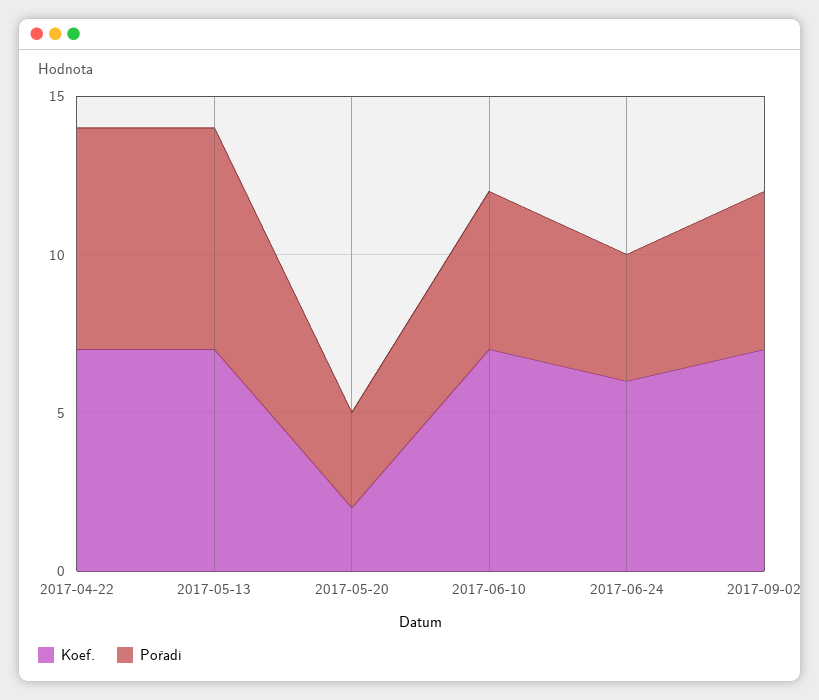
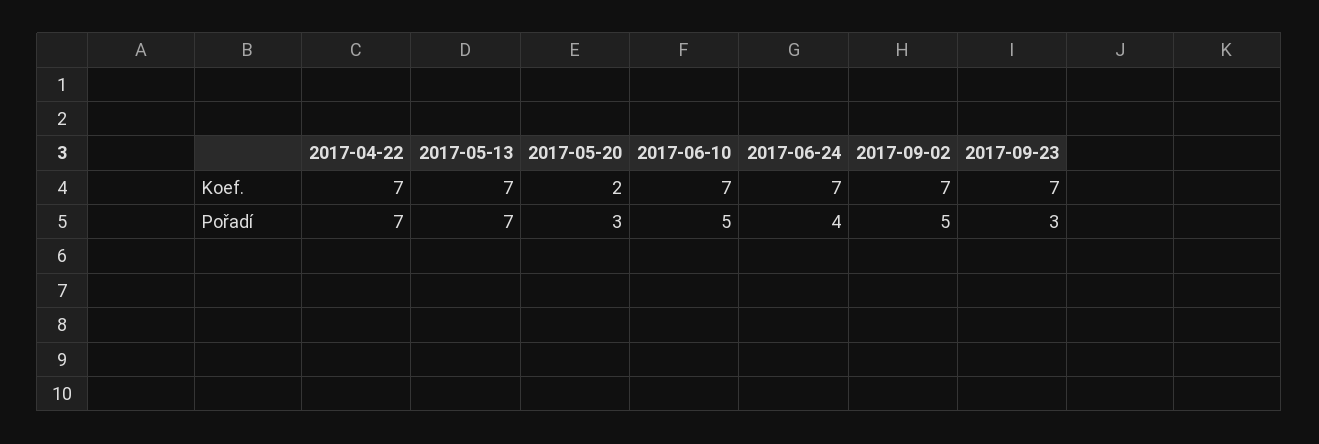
Koef., 2017-06-24: 6 -> 7
Koef., 2017-09-23: none -> 7
Pořadí, 2017-09-23: none -> 3

